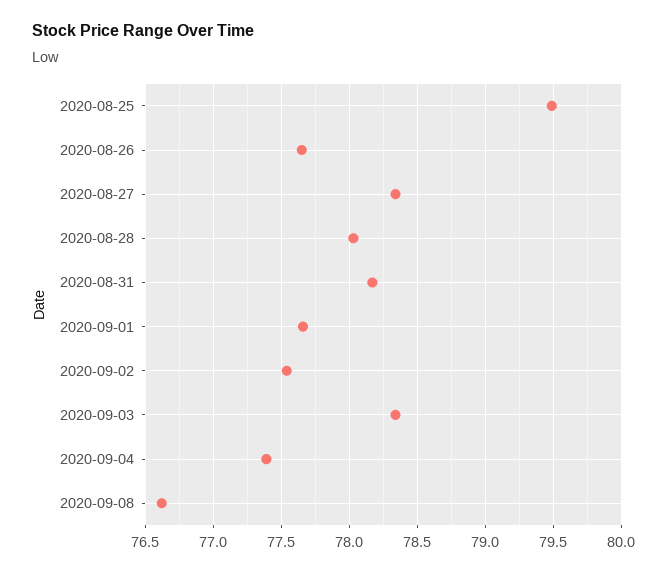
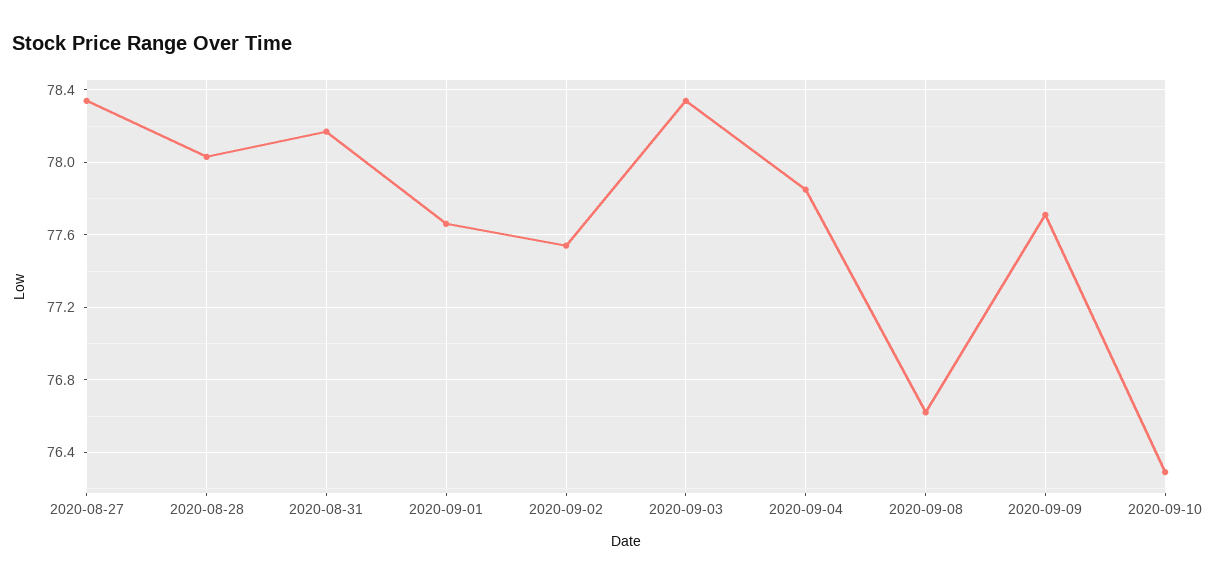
2020-08-25: 79.5 -> none
2020-08-26: 77.65 -> none
2020-09-04: 77.4 -> 77.85
2020-09-09: none -> 77.7
2020-09-10: none -> 76.3

